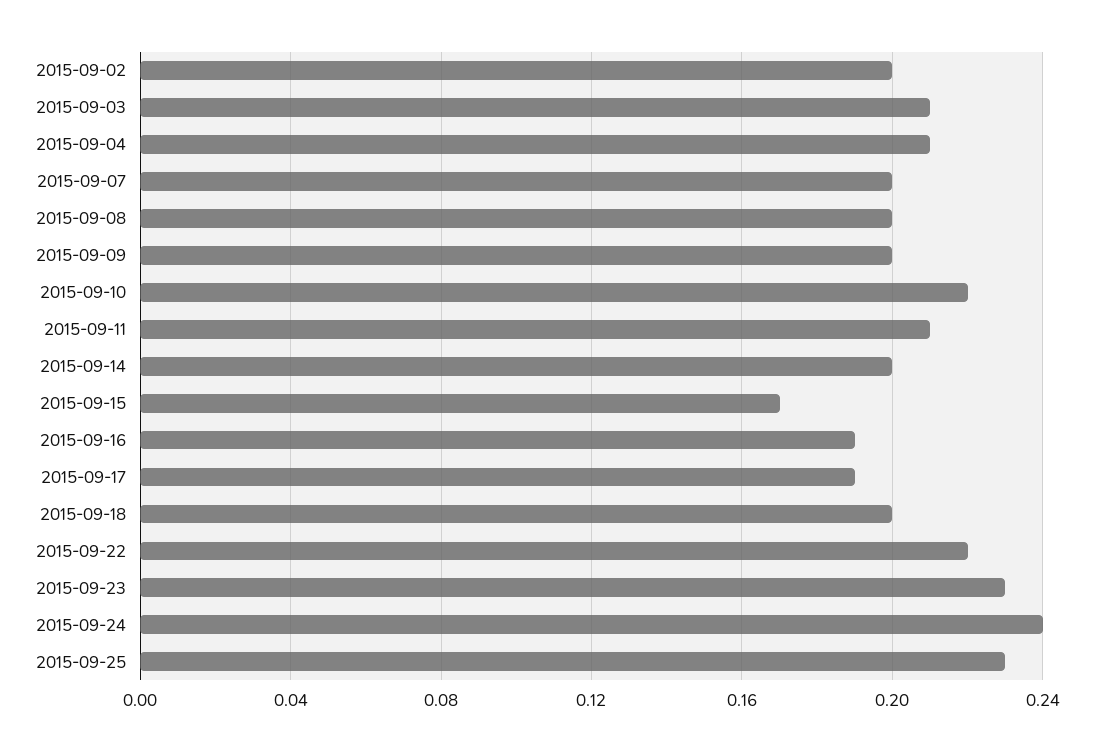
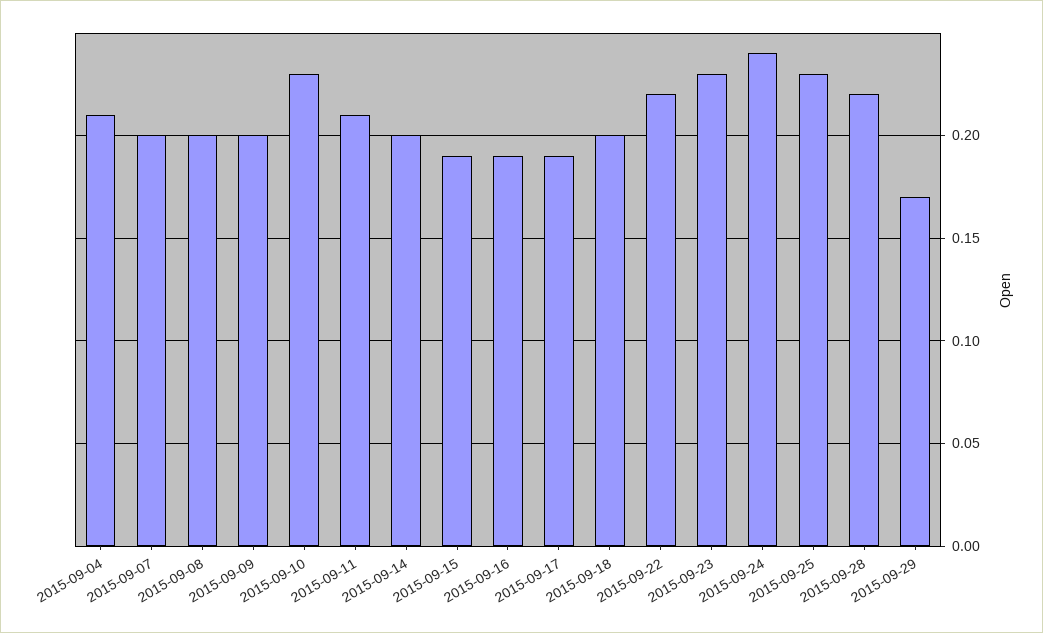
2015-09-02: 0.2 -> none
2015-09-03: 0.21 -> none
2015-09-10: 0.22 -> 0.23
2015-09-15: 0.17 -> 0.19
2015-09-28: none -> 0.22
2015-09-29: none -> 0.17

